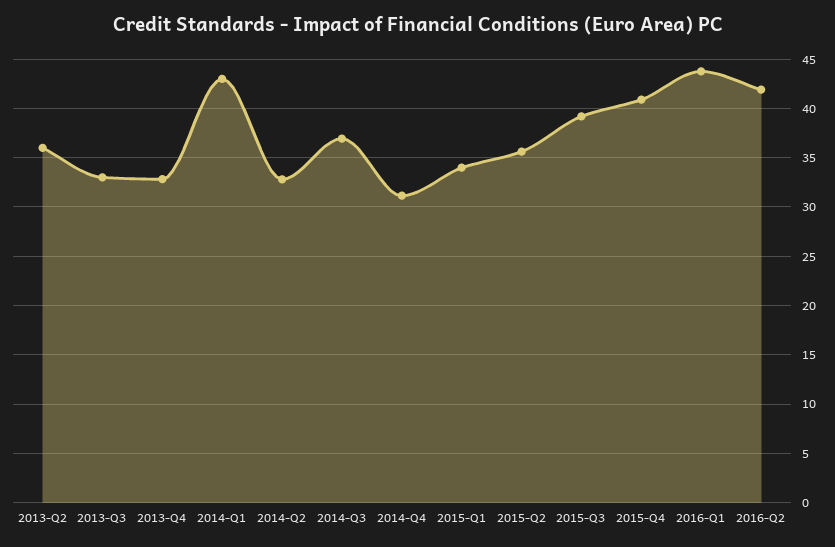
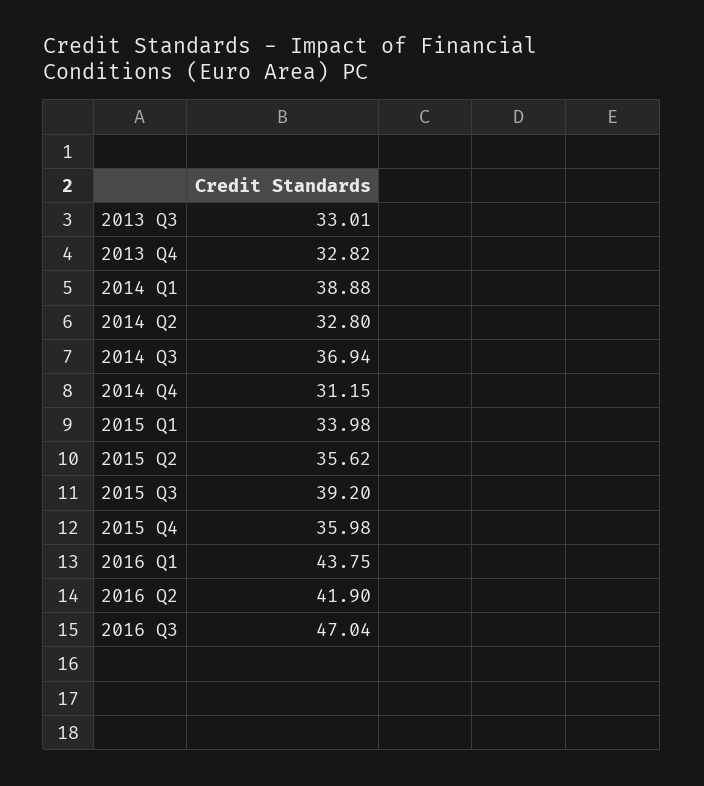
2013-Q2: 36 -> none
2014-Q1: 43 -> 38.88
2015-Q4: 41 -> 35.98
2016 Q3: none -> 47.04

